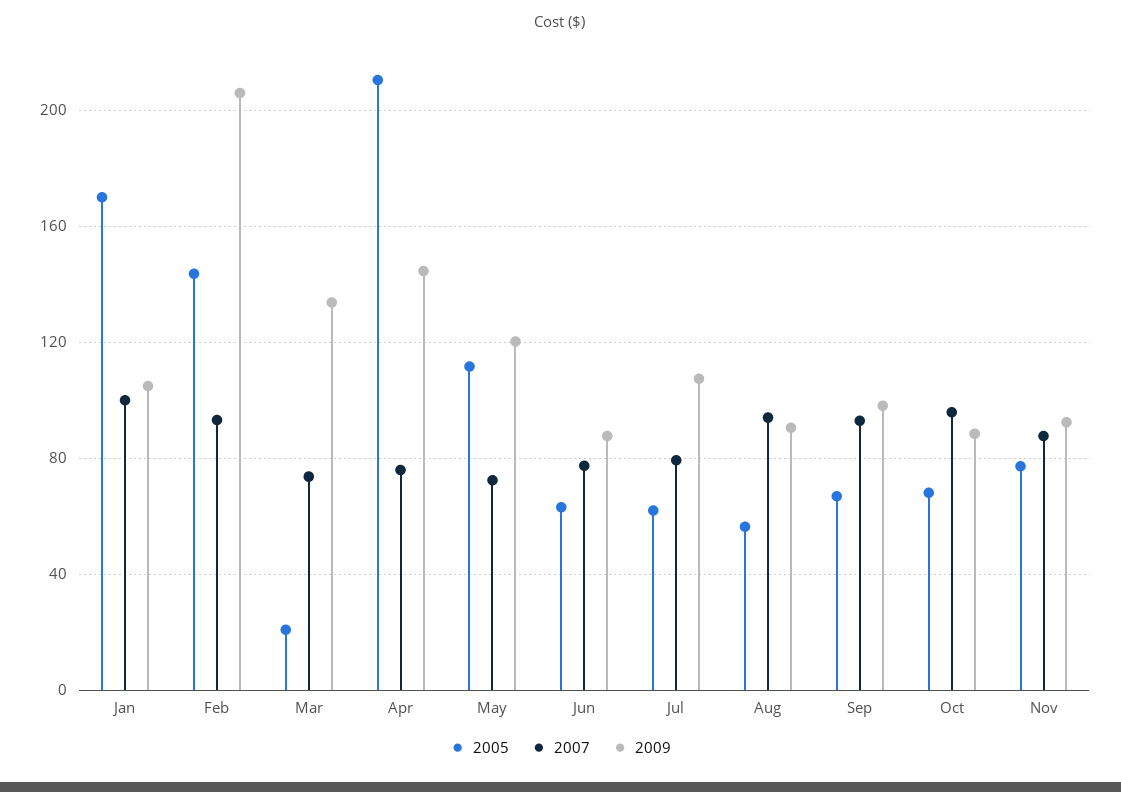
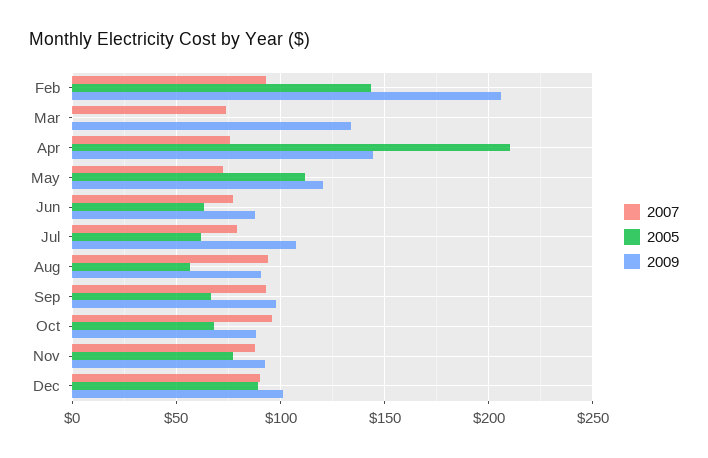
2005, Jan: 170 -> none
2007, Jan: 100 -> none
2009, Jan: 105 -> none
2005, Mar: 20 -> 0
2007, Dec: none -> 90
2005, Dec: none -> 90
2009, Dec: none -> 100

